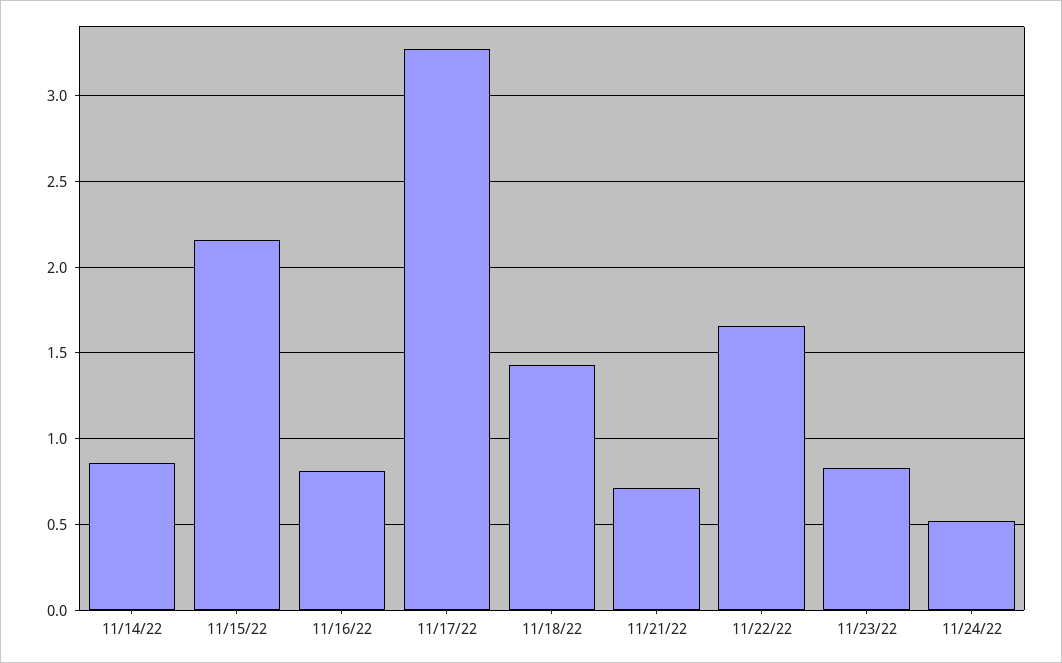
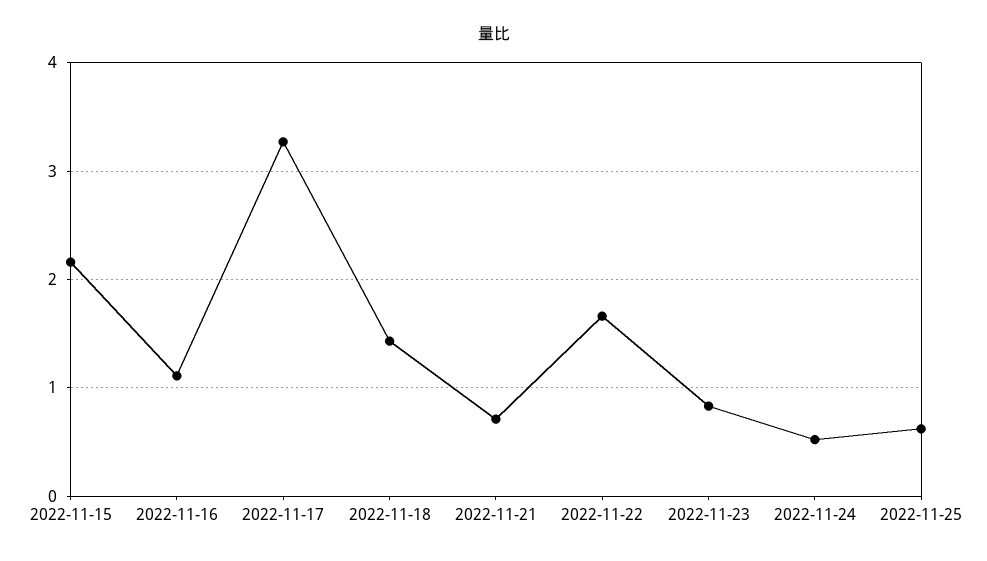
11/14/22: 0.85 -> none
11/16/22: 0.8 -> 1.1
2022-11-25: none -> 0.6

